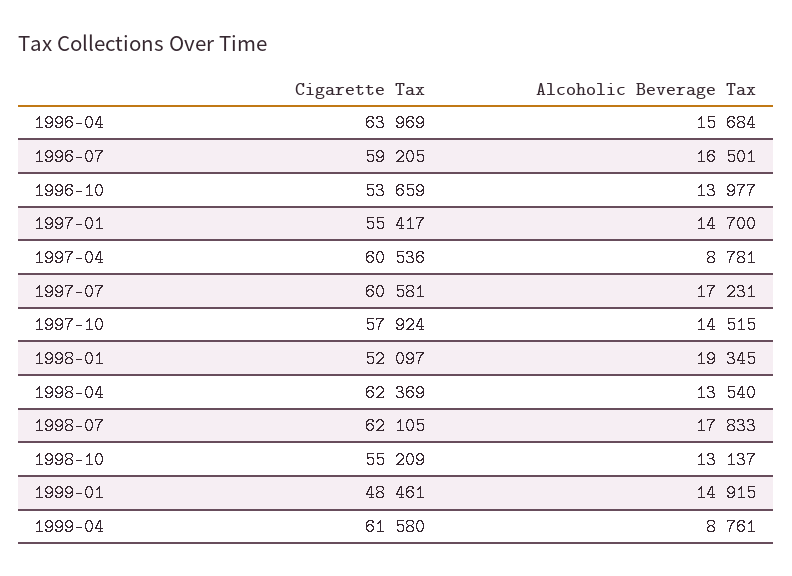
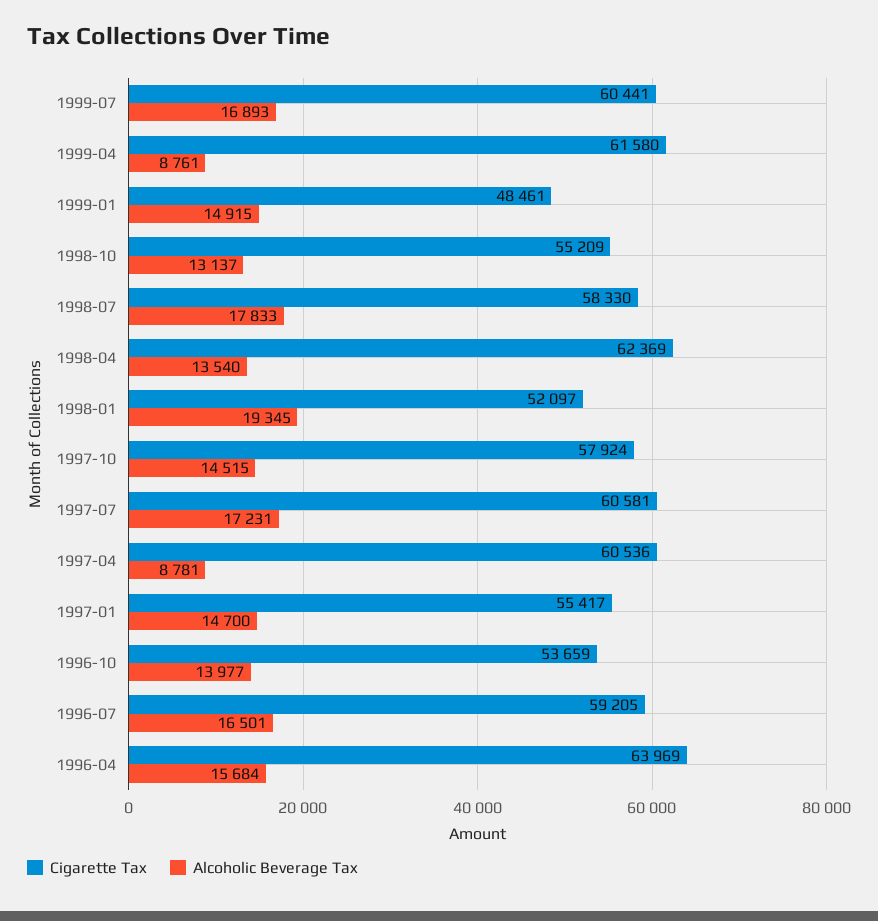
Cigarette Tax, 1998-07: 62105 -> 58330
Cigarette Tax, 1999-07: none -> 60441
Alcoholic Beverage Tax, 1999-07: none -> 16893

